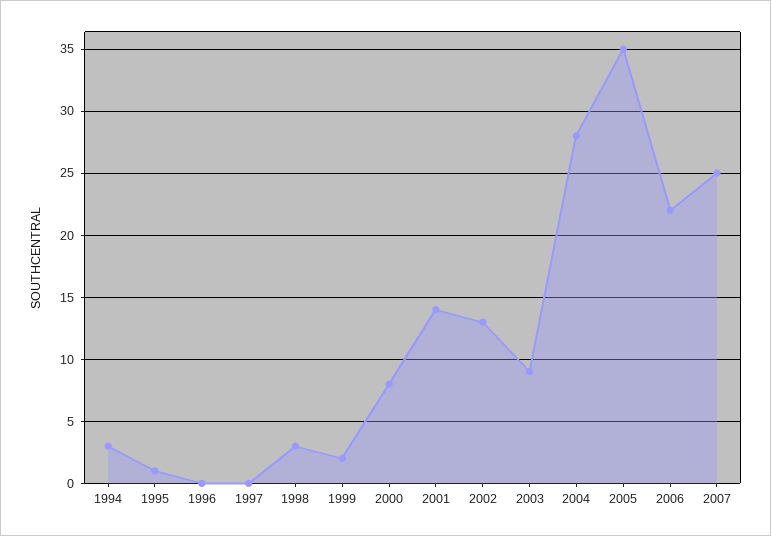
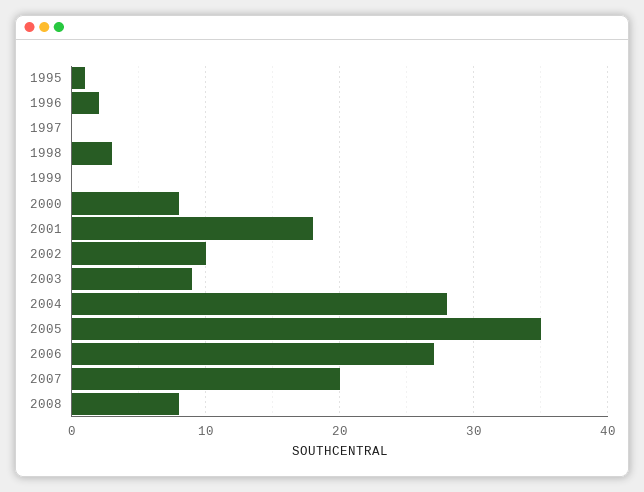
1994: 3 -> none
1996: 0 -> 2
1999: 2 -> 0
2001: 14 -> 18
2002: 13 -> 10
2006: 22 -> 27
2007: 25 -> 20
2008: none -> 8

